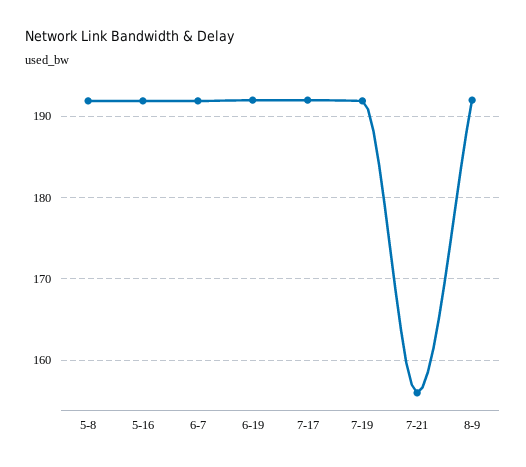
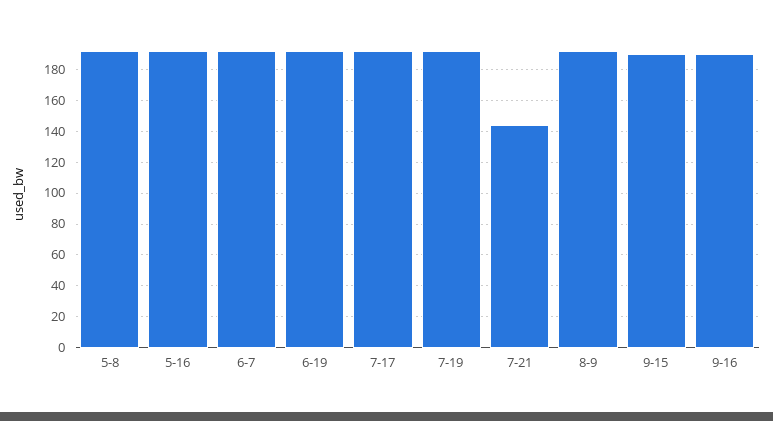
7-21: 156 -> 145
9-15: none -> 190
9-16: none -> 190

